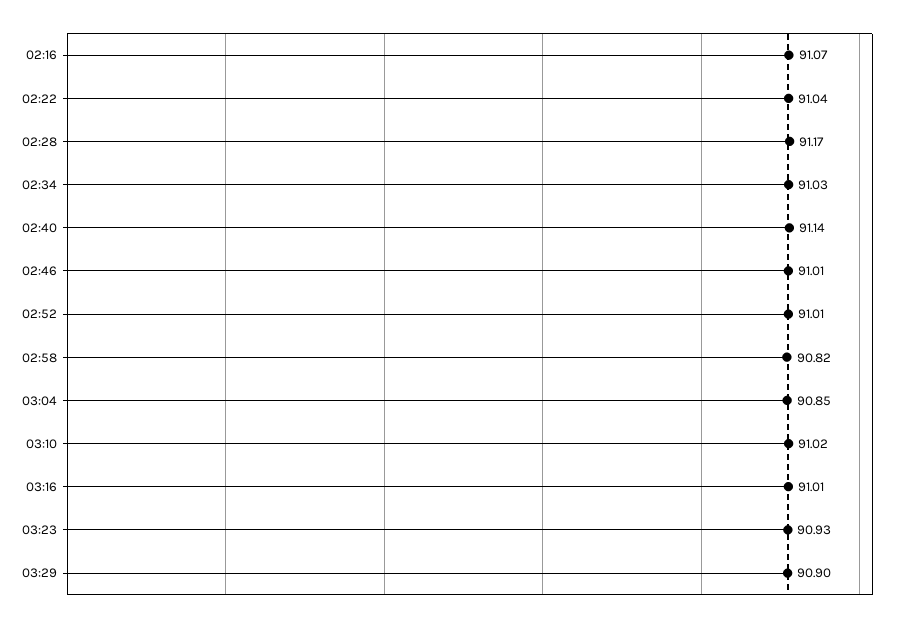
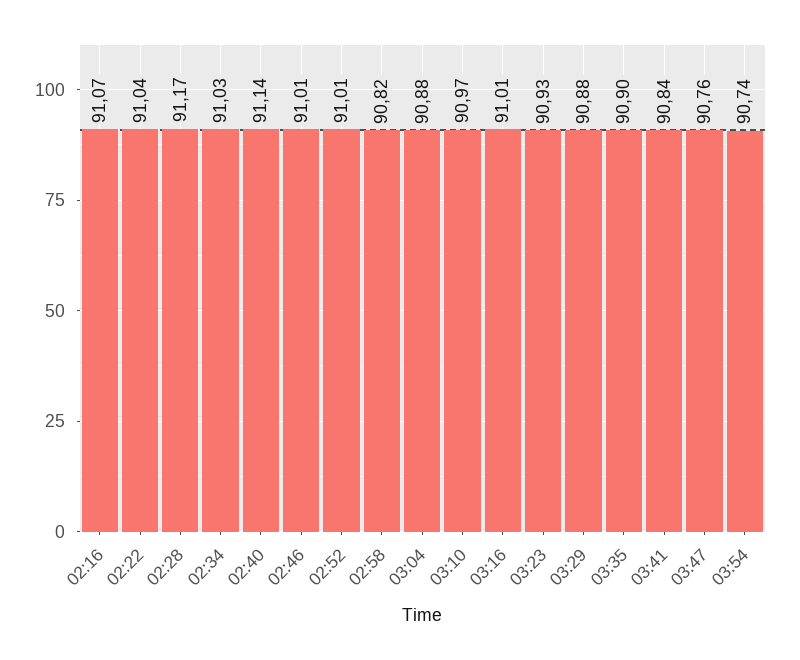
03:04: 90.85 -> 90.88
03:10: 91.02 -> 90.97
03:29: 90.9 -> 90.88
03:35: none -> 90.9
03:41: none -> 90.84
03:47: none -> 90.76
03:54: none -> 90.74

